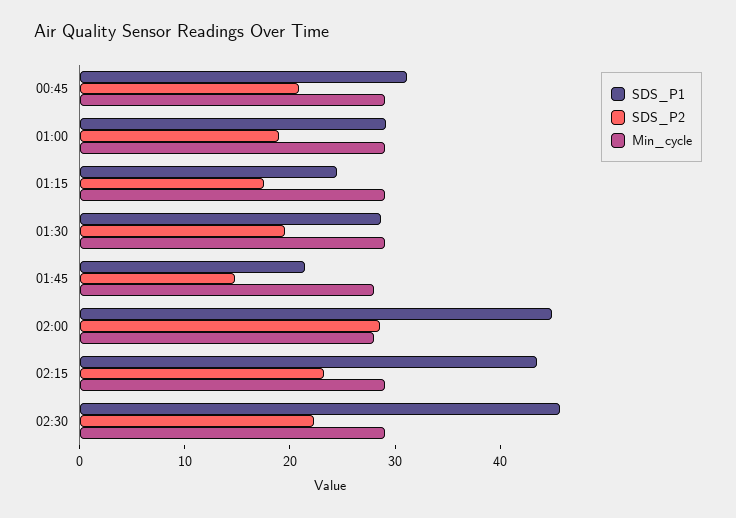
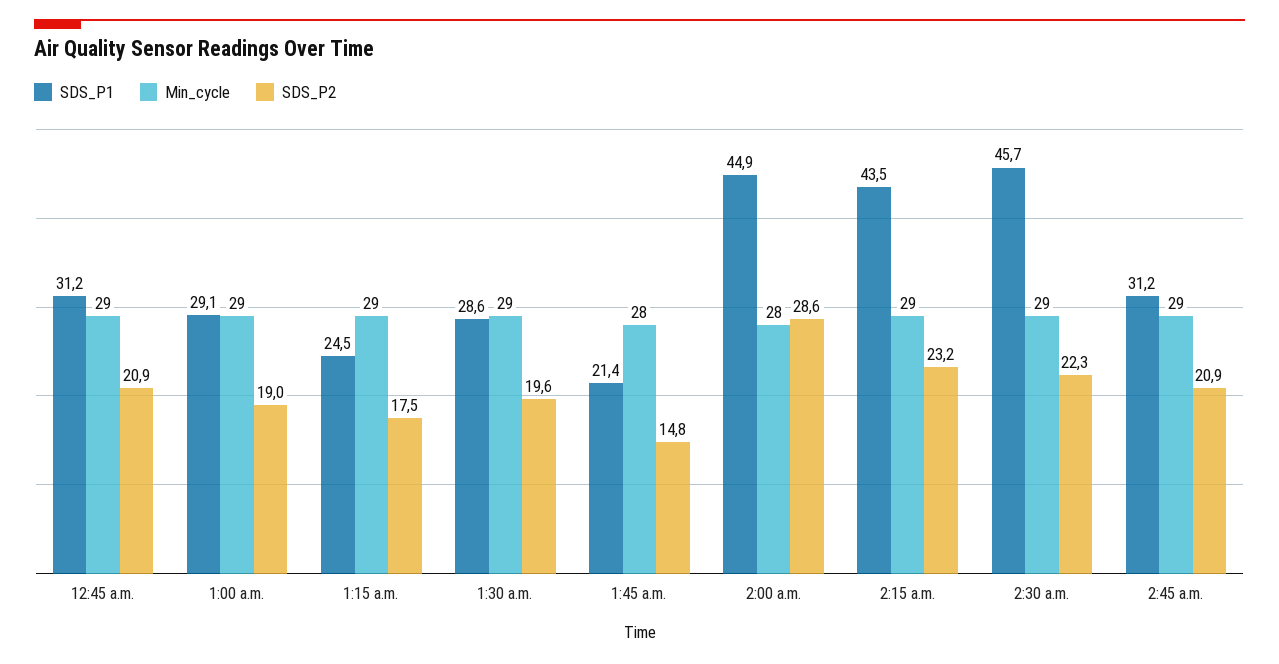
SDS_P1, 2:45 a.m.: none -> 31.2
Min_cycle, 2:45 a.m.: none -> 29
SDS_P2, 2:45 a.m.: none -> 20.9

